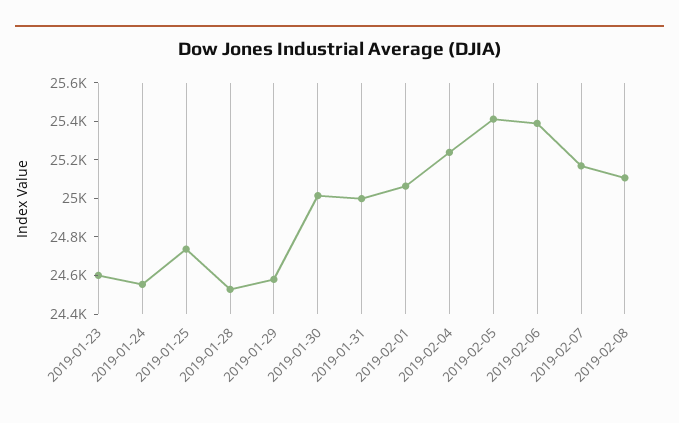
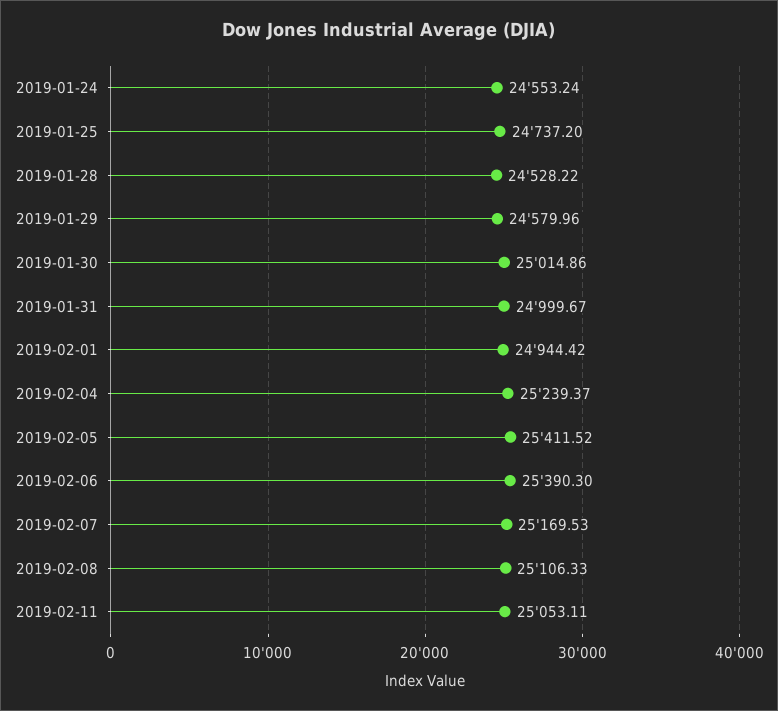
2019-01-23: 24600 -> none
2019-02-01: 25050 -> 24944.42
2019-02-11: none -> 25053.11

